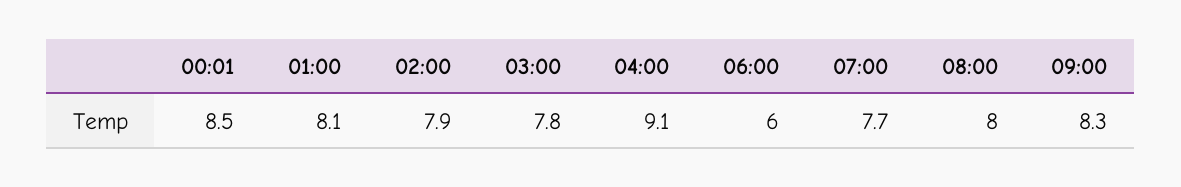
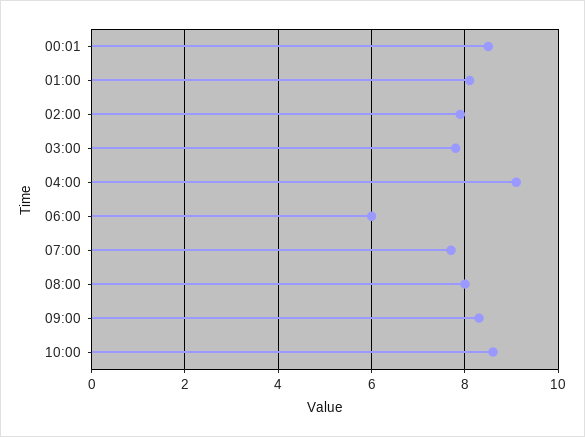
10:00: none -> 8.5

